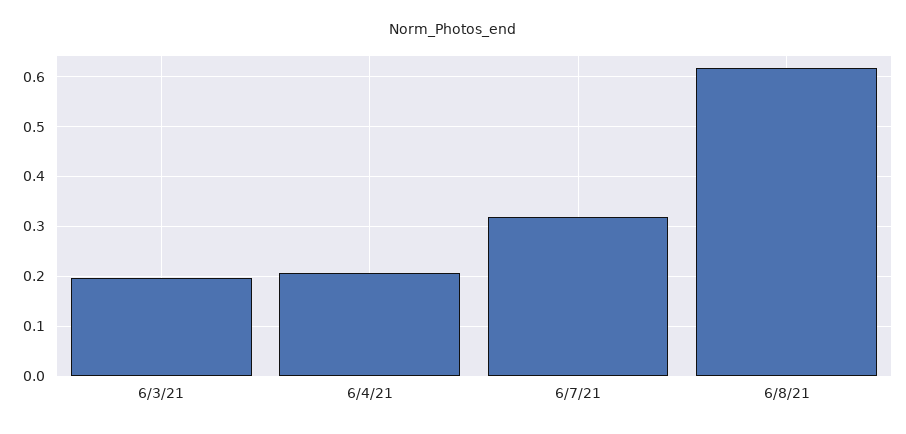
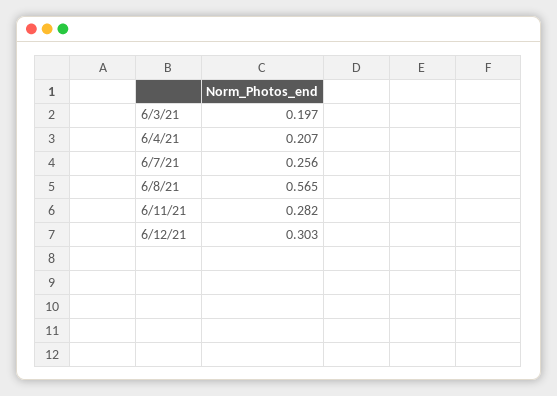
6/7/21: 0.32 -> 0.256
6/8/21: 0.62 -> 0.565
6/11/21: none -> 0.282
6/12/21: none -> 0.303

